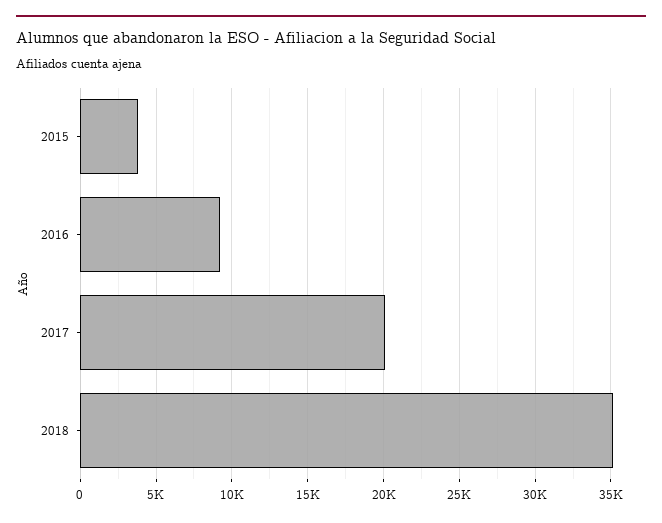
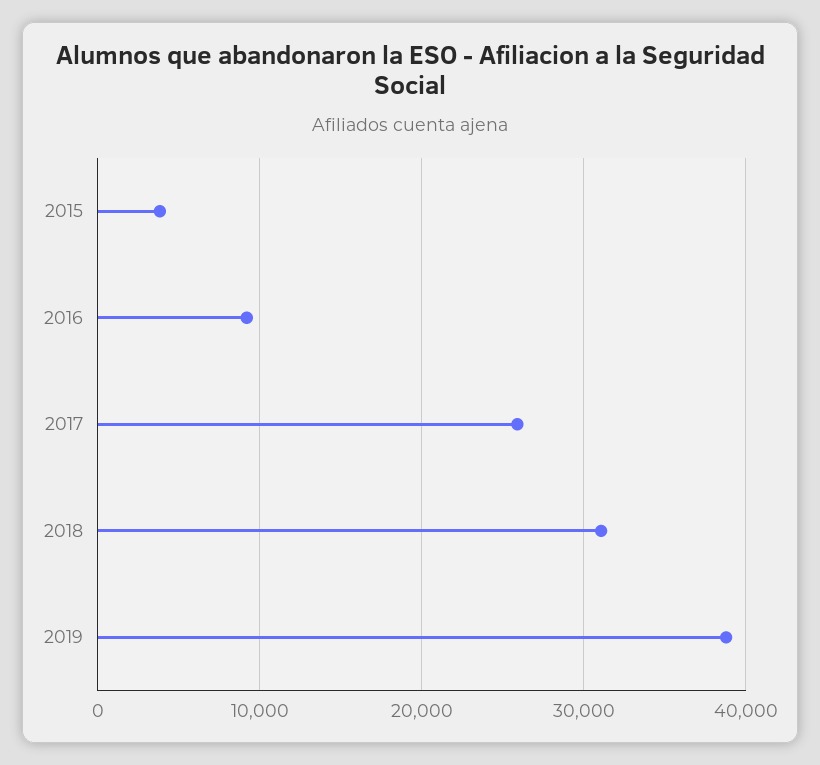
2017: 20000 -> 26000
2018: 35000 -> 31000
2019: none -> 39000

